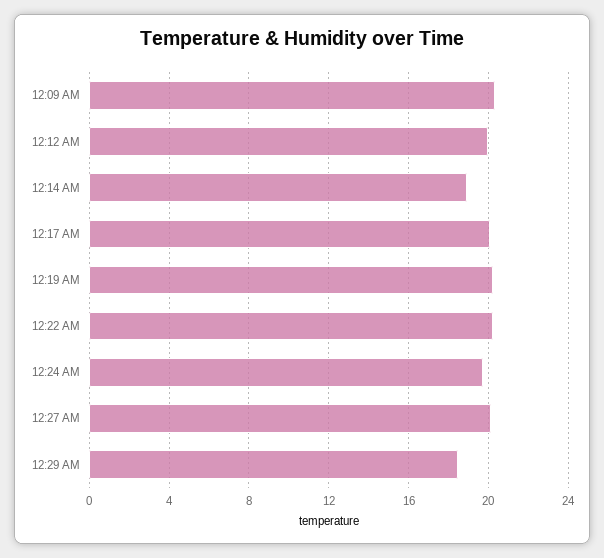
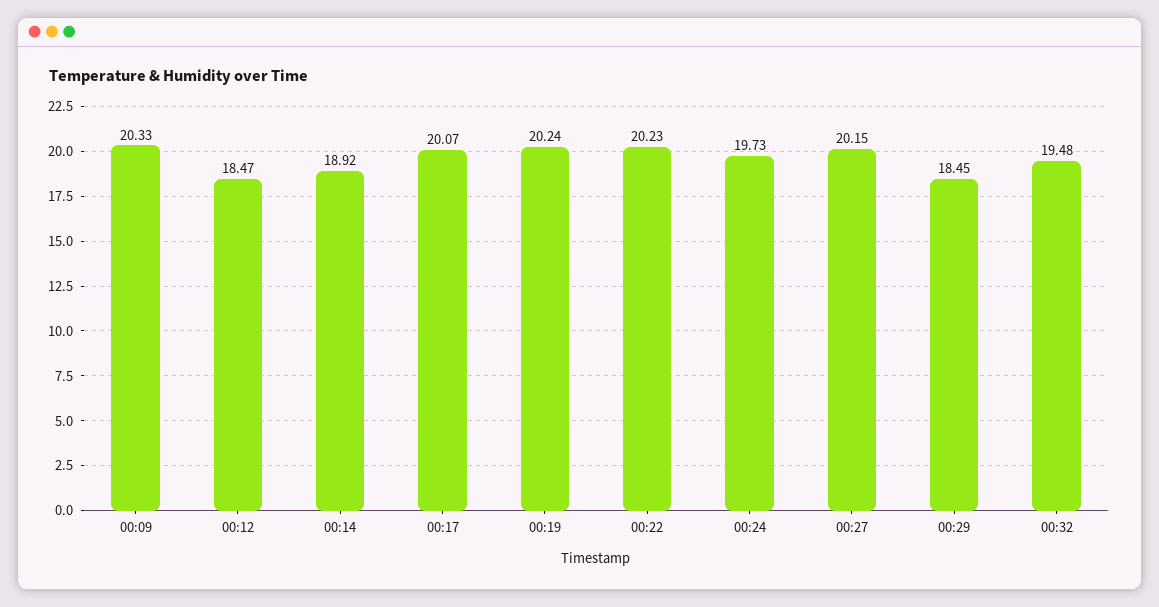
12:12 AM: 20 -> 18.47
00:32: none -> 19.48

